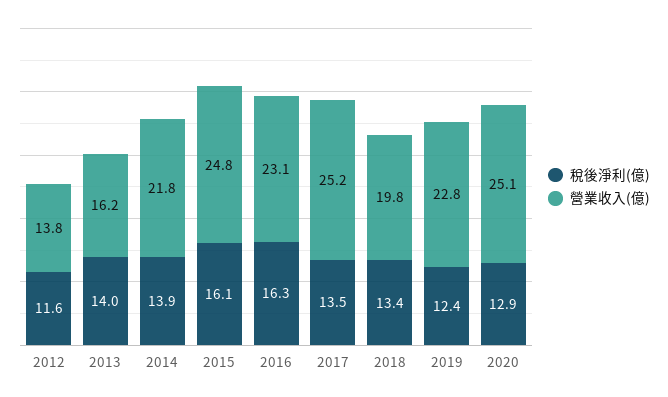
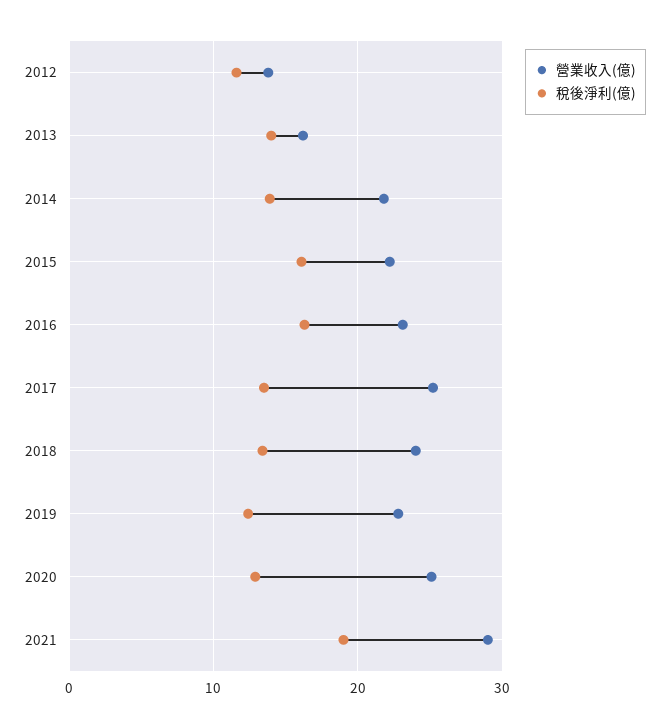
營業收入(億), 2015: 24.8 -> 22
營業收入(億), 2018: 19.8 -> 24
營業收入(億), 2021: none -> 29
稅後淨利(億), 2021: none -> 19

